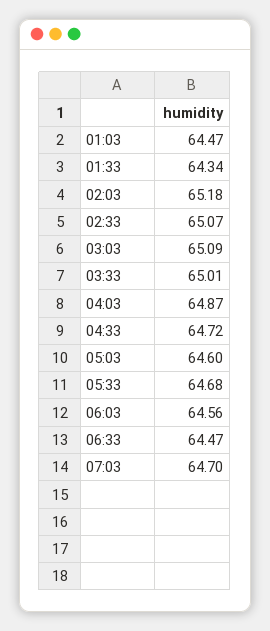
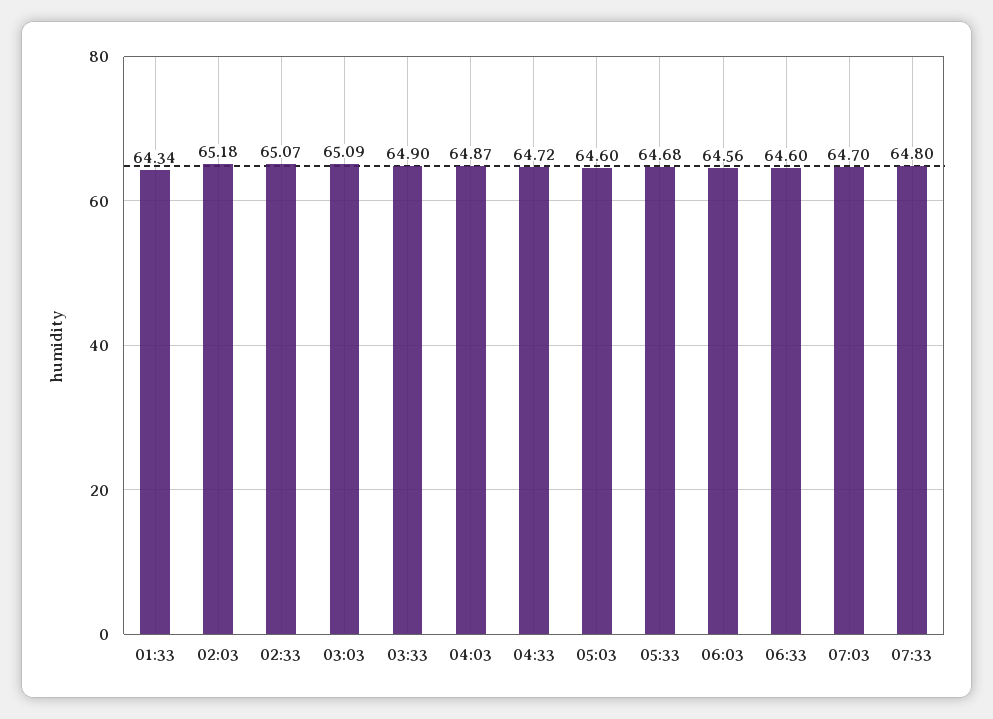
01:03: 64.47 -> none
03:33: 65.01 -> 64.9
06:33: 64.47 -> 64.6
07:33: none -> 64.8

